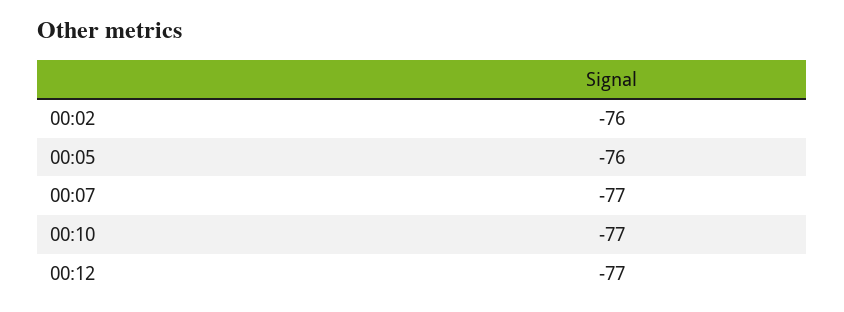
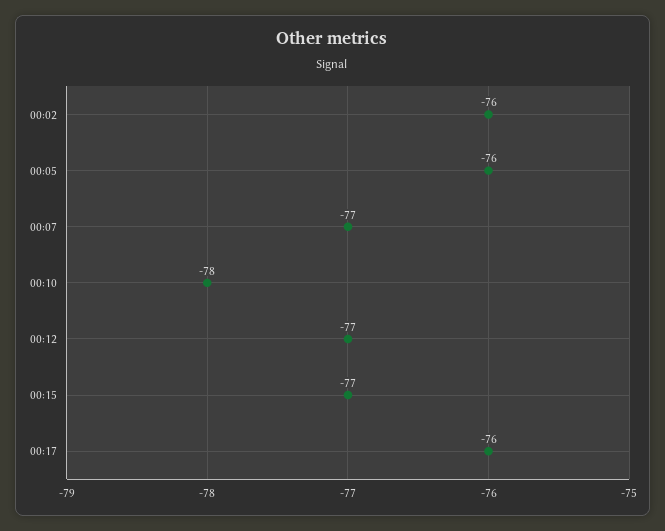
00:10: -77 -> -78
00:15: none -> -77
00:17: none -> -76

